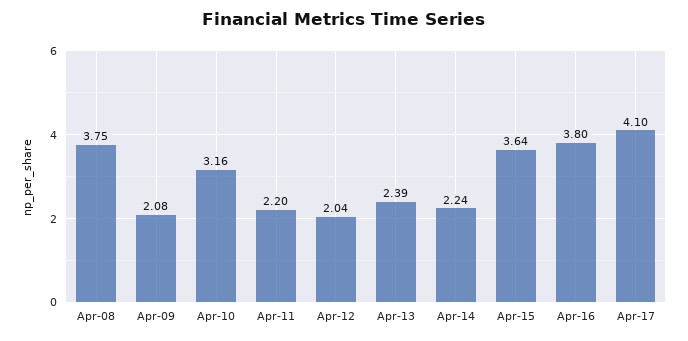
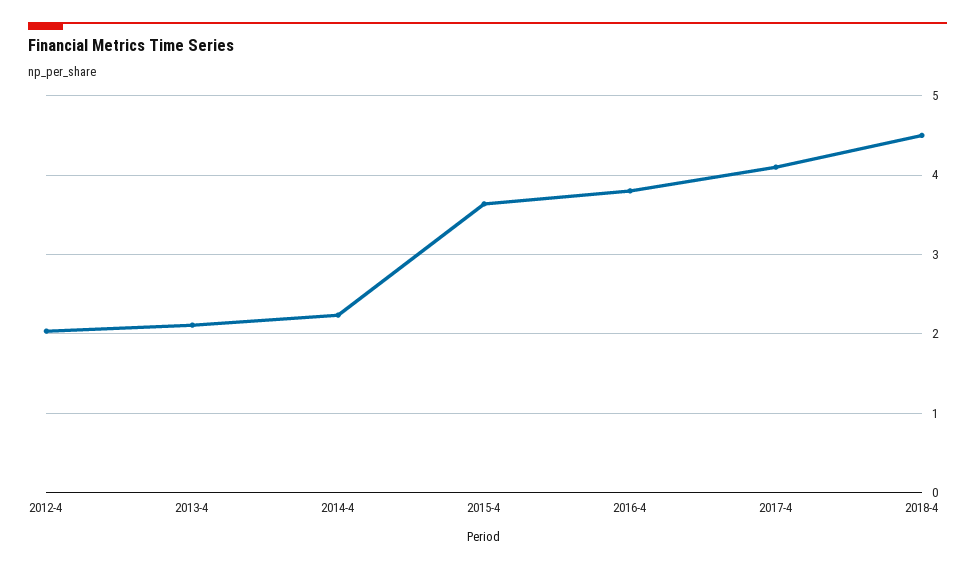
Apr-08: 3.75 -> none
Apr-09: 2.08 -> none
Apr-10: 3.16 -> none
Apr-11: 2.2 -> none
Apr-13: 2.39 -> 2.1
2018-4: none -> 4.5

